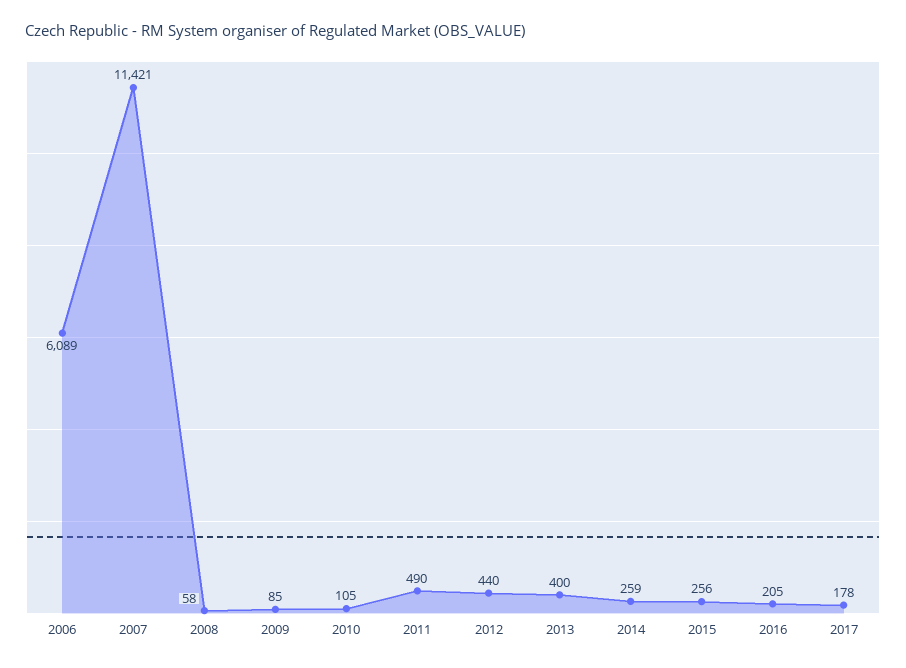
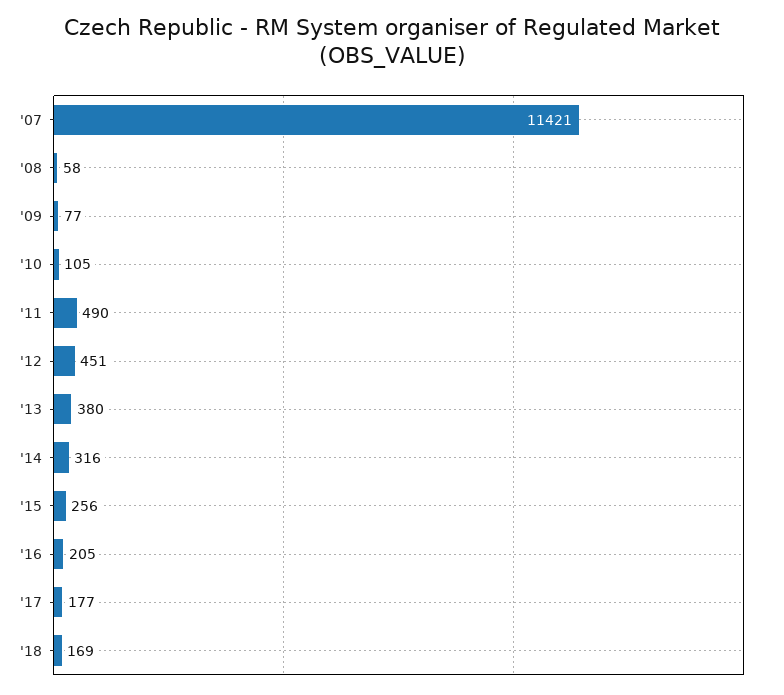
2006: 6089 -> none
2009: 85 -> 77
2012: 440 -> 451
2013: 400 -> 380
2014: 259 -> 316
2017: 178 -> 177
'18: none -> 169

